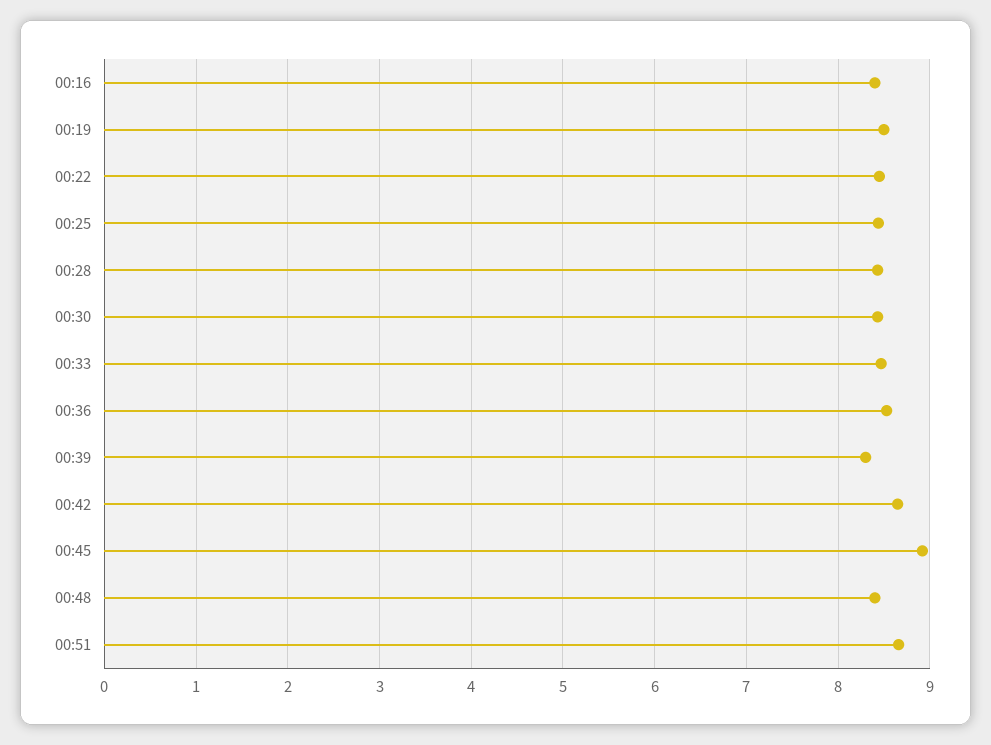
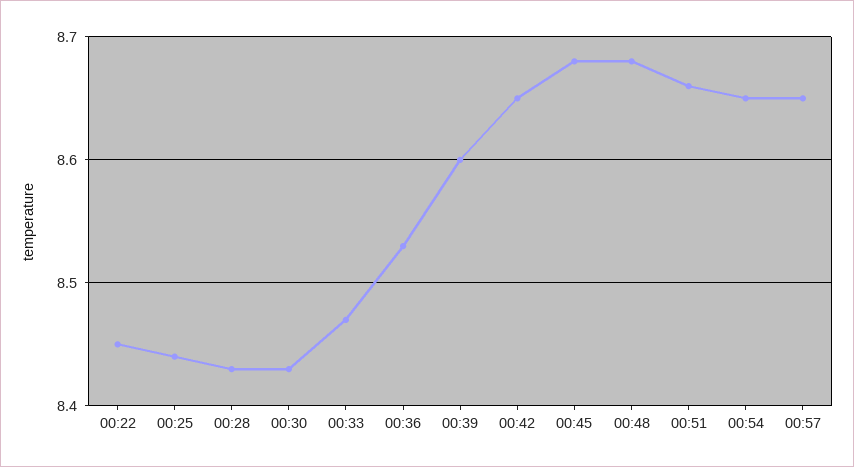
00:16: 8.4 -> none
00:19: 8.5 -> none
00:39: 8.3 -> 8.6
00:45: 8.9 -> 8.68
00:48: 8.4 -> 8.68
00:54: none -> 8.65
00:57: none -> 8.65

